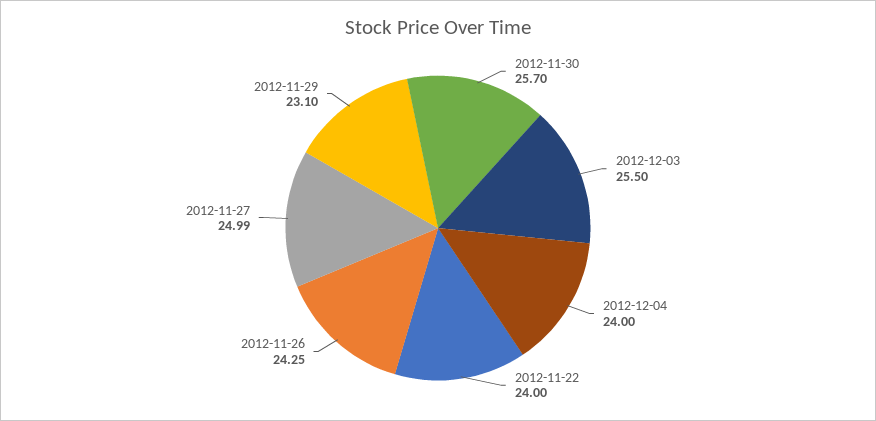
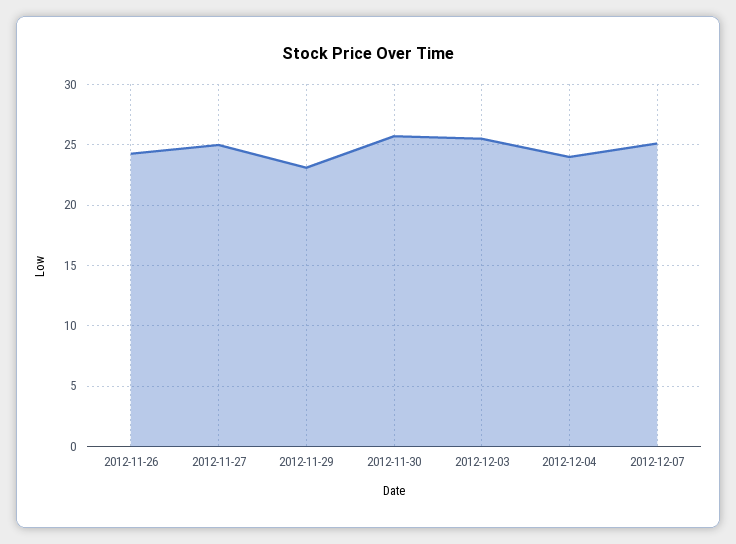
2012-11-22: 24 -> none
2012-12-07: none -> 25

